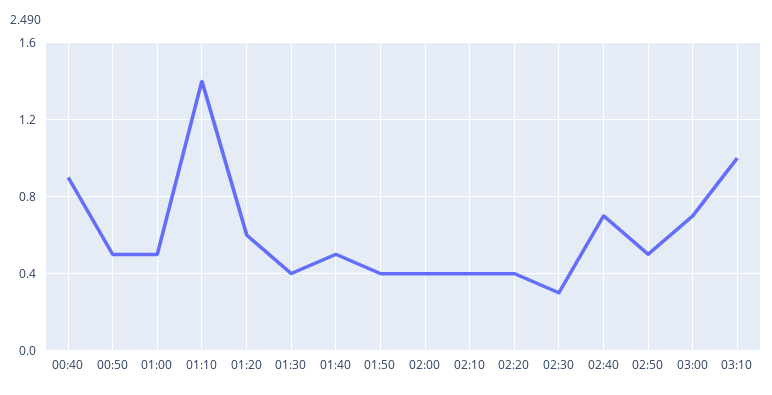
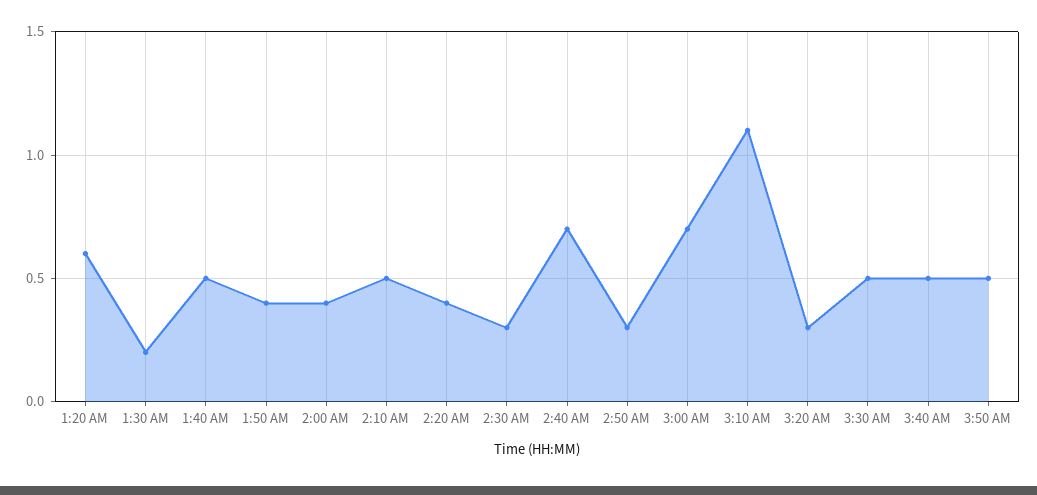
00:40: 0.9 -> none
00:50: 0.5 -> none
01:00: 0.5 -> none
01:10: 1.4 -> none
01:30: 0.4 -> 0.2
02:10: 0.4 -> 0.5
02:50: 0.5 -> 0.3
03:10: 1 -> 1.1
3:20 AM: none -> 0.3
3:30 AM: none -> 0.5
3:40 AM: none -> 0.5
3:50 AM: none -> 0.5

